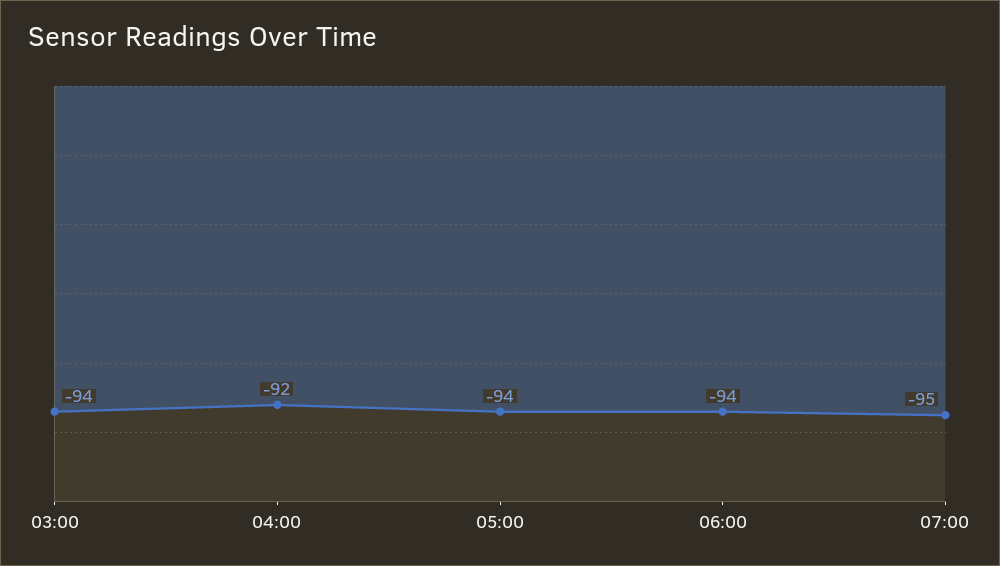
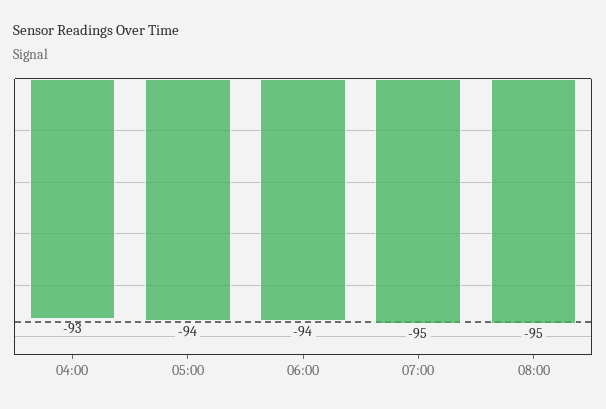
03:00: -94 -> none
04:00: -92 -> -93
08:00: none -> -95

